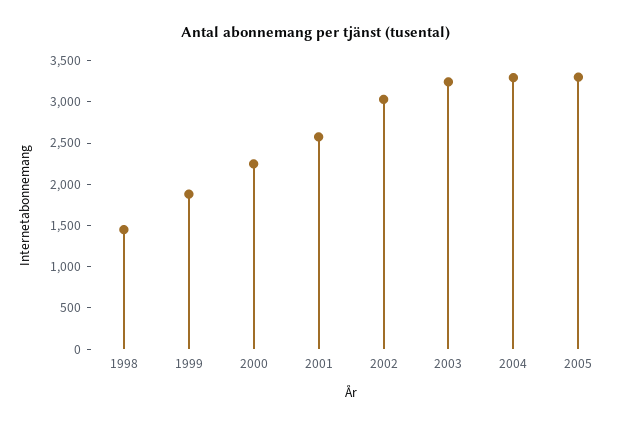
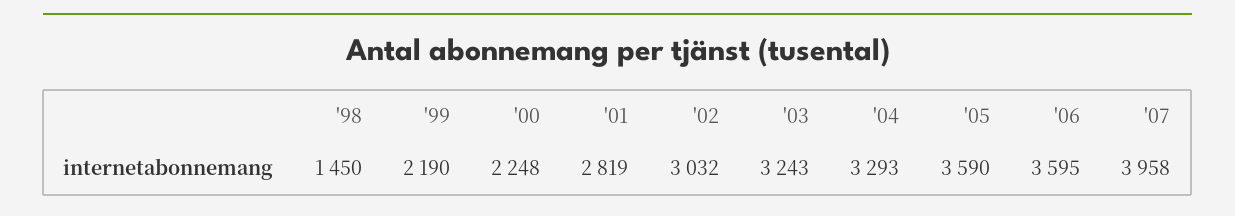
1999: 1900 -> 2190
2001: 2600 -> 2819
2005: 3300 -> 3590
'06: none -> 3595
'07: none -> 3958

